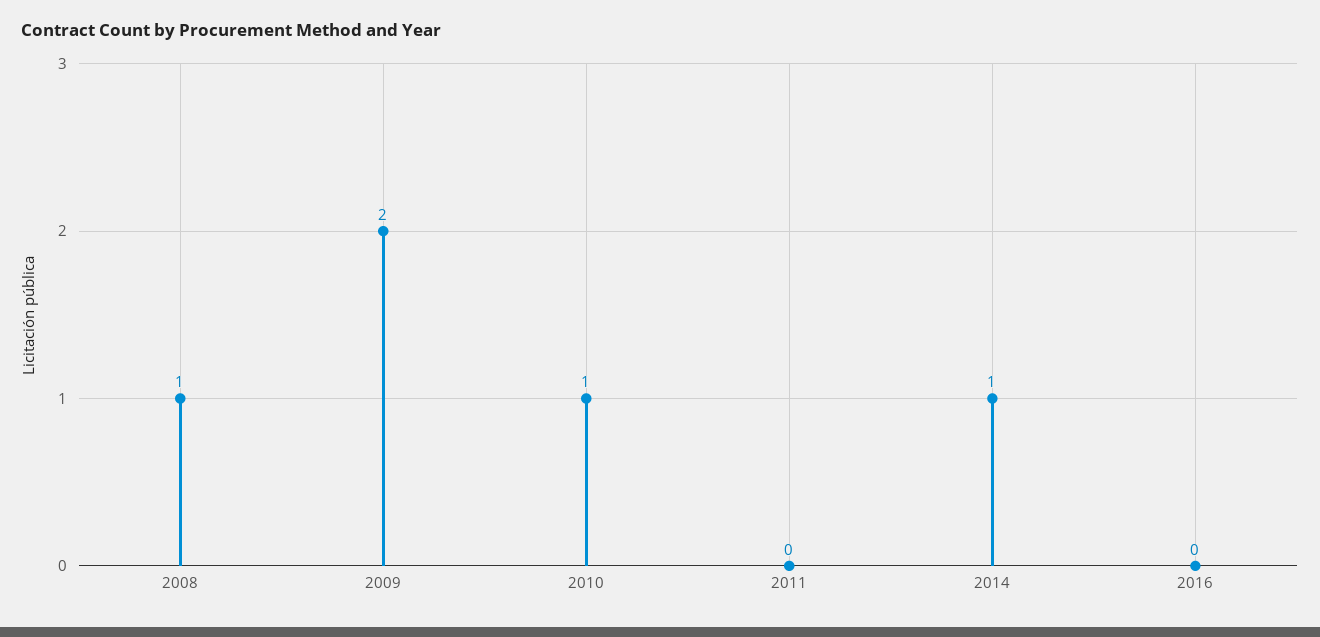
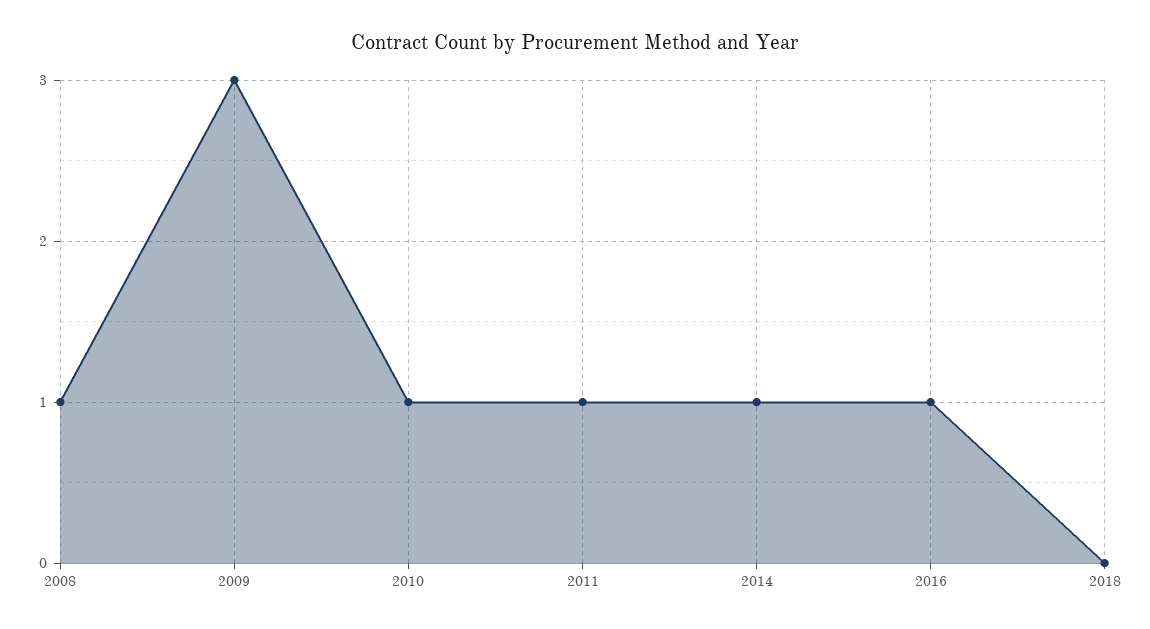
2009: 2 -> 3
2011: 0 -> 1
2016: 0 -> 1
2018: none -> 0

